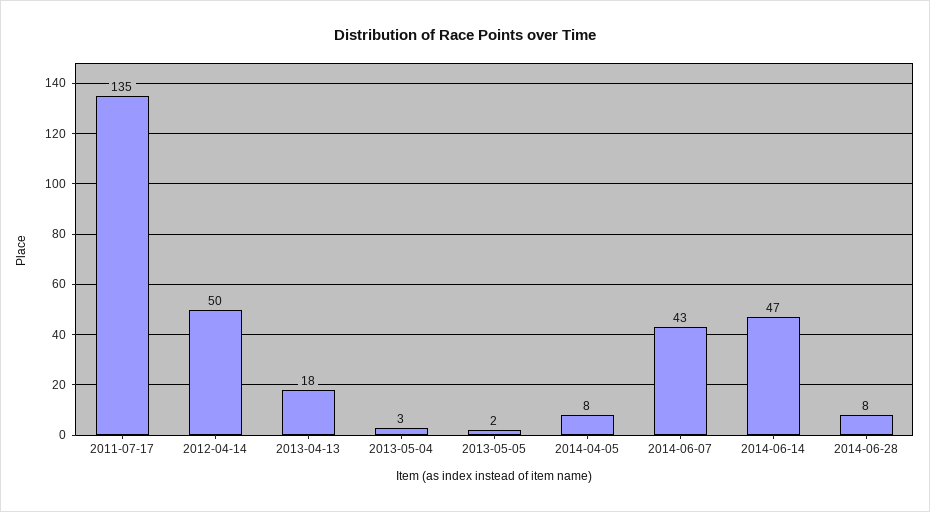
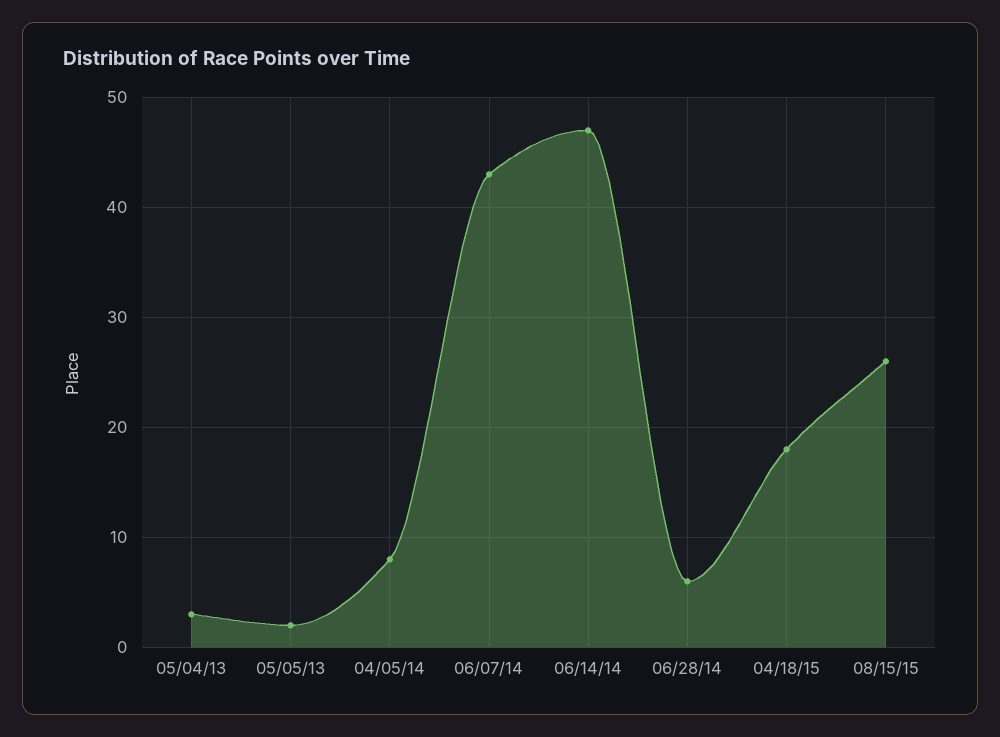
2011-07-17: 135 -> none
2012-04-14: 50 -> none
2013-04-13: 18 -> none
2014-06-28: 8 -> 6
04/18/15: none -> 18
08/15/15: none -> 26

